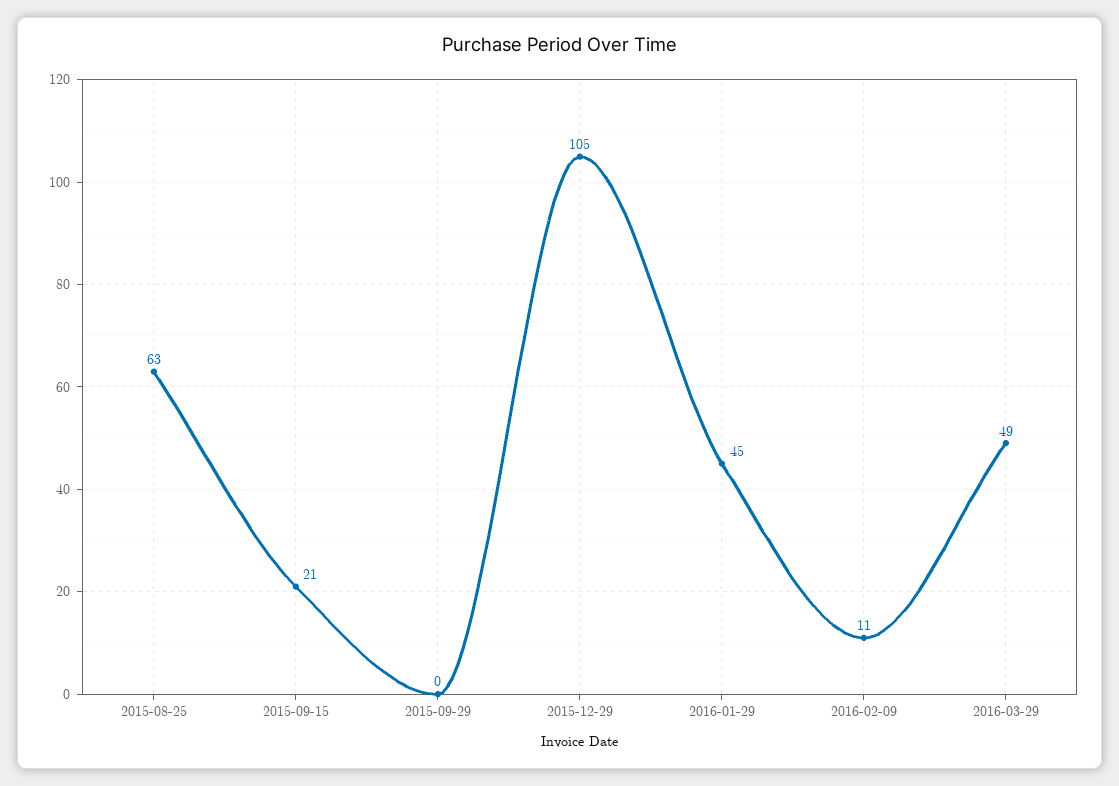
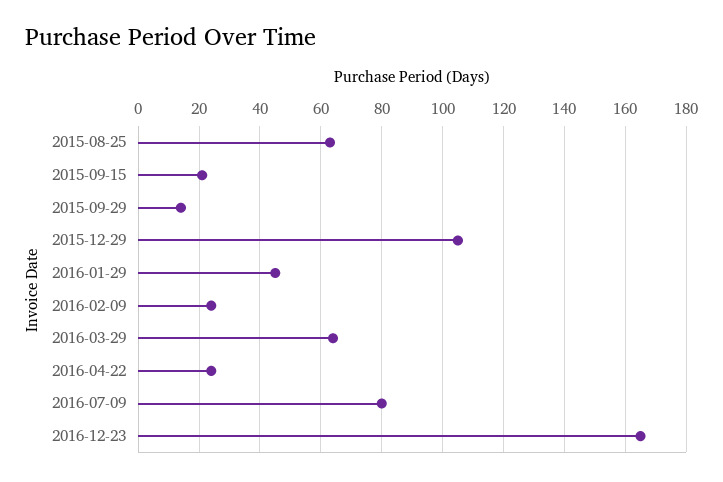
2015-09-29: 0 -> 15
2016-02-09: 11 -> 25
2016-03-29: 49 -> 65
2016-04-22: none -> 25
2016-07-09: none -> 80
2016-12-23: none -> 165

